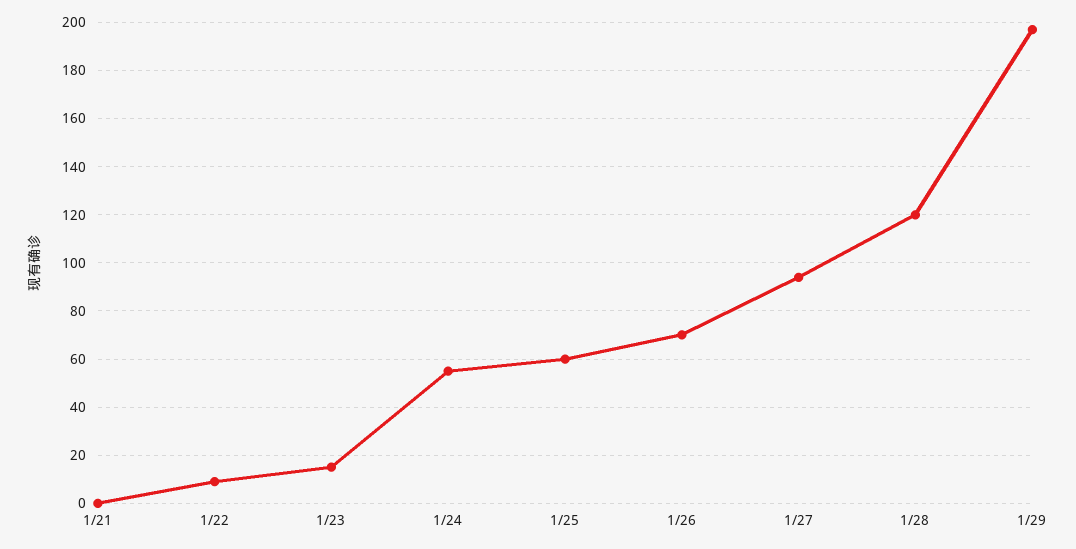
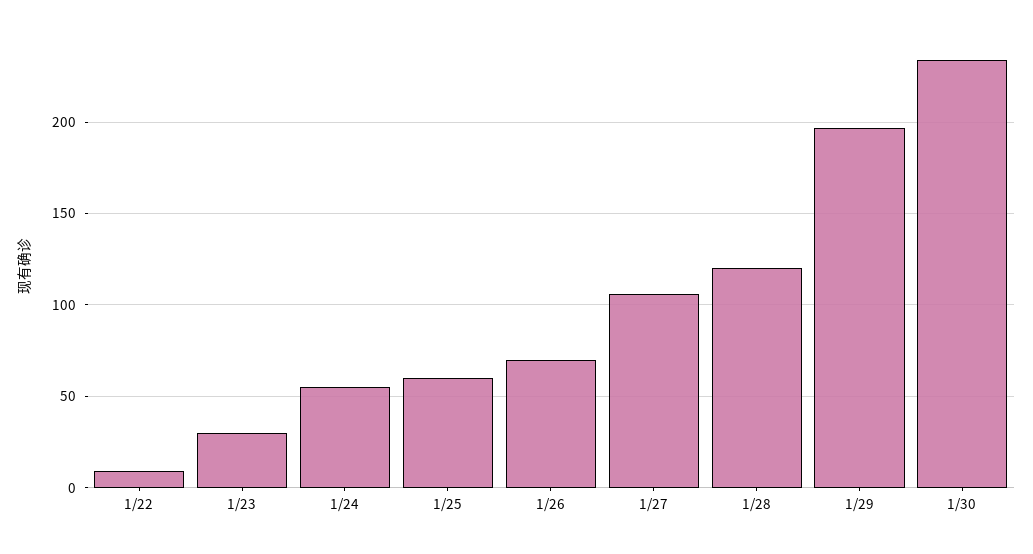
1/21: 0 -> none
1/23: 15 -> 30
1/27: 95 -> 105
1/30: none -> 235

